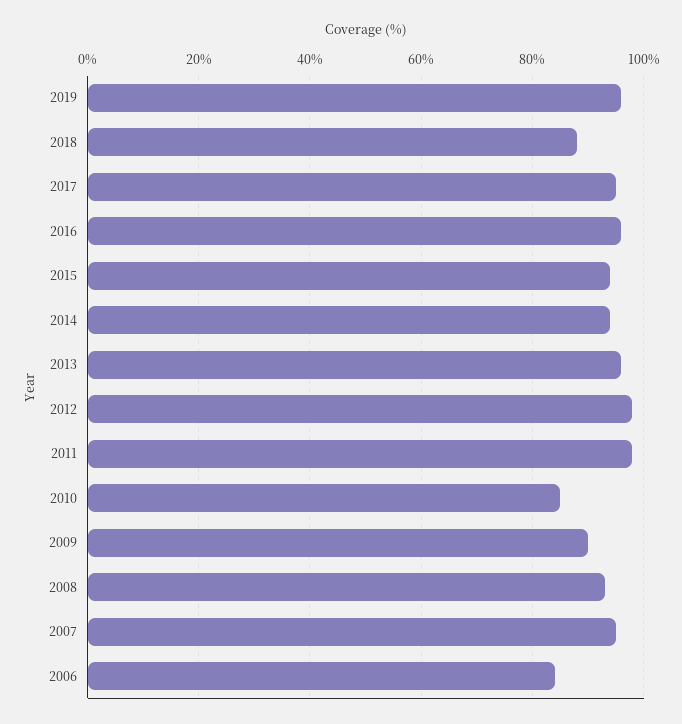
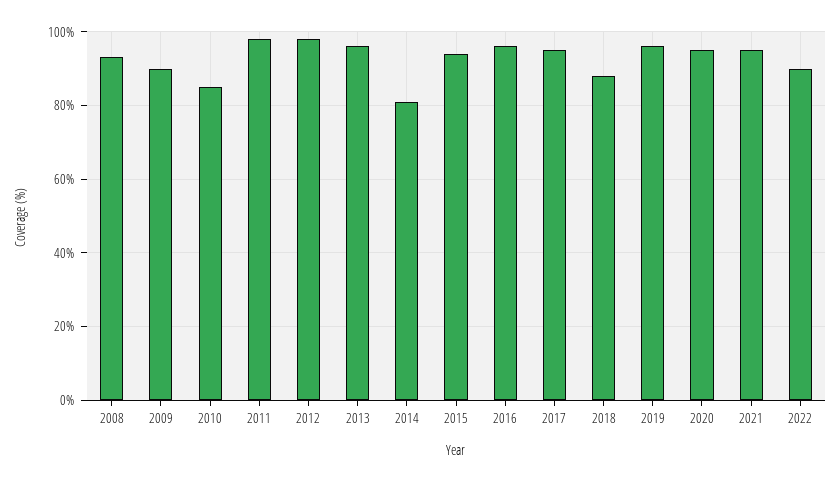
2014: 95 -> 80
2007: 95 -> none
2006: 85 -> none
2020: none -> 95
2021: none -> 95
2022: none -> 90

